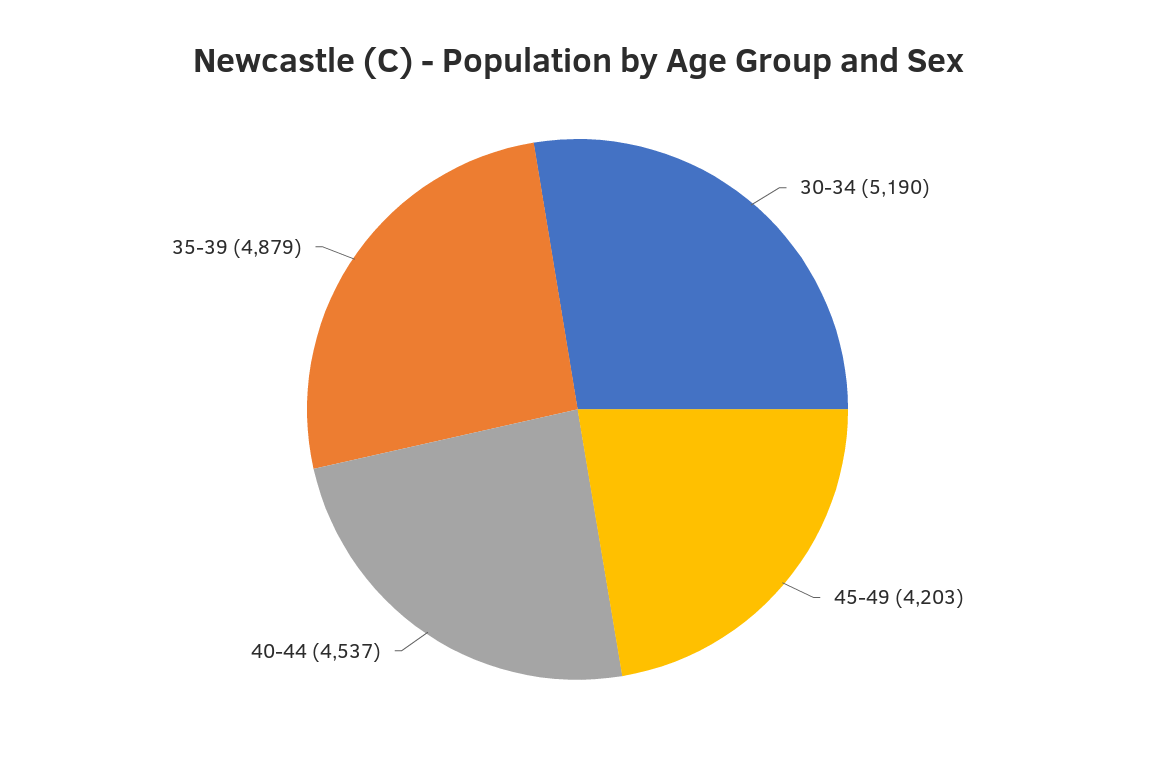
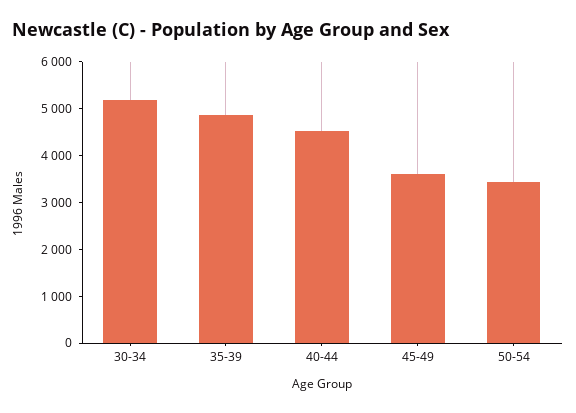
45-49: 4203 -> 3600
50-54: none -> 3400

